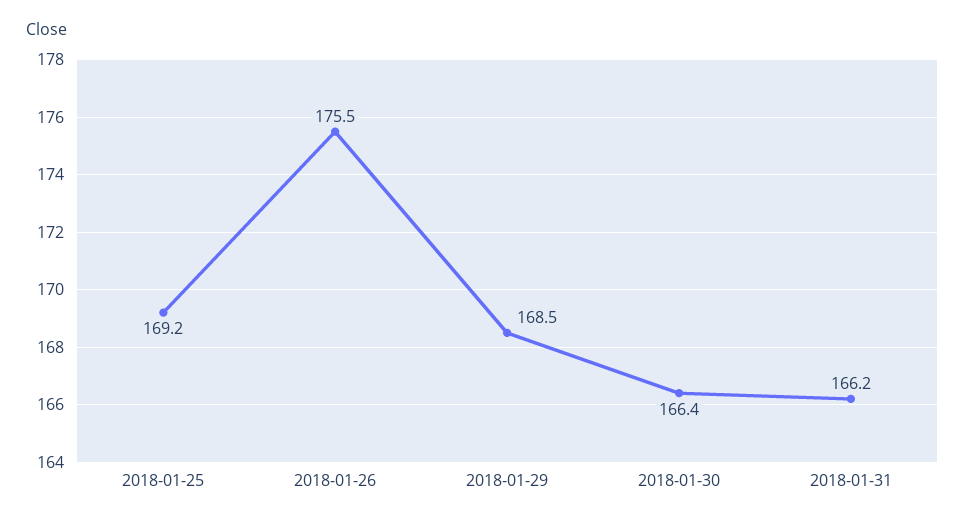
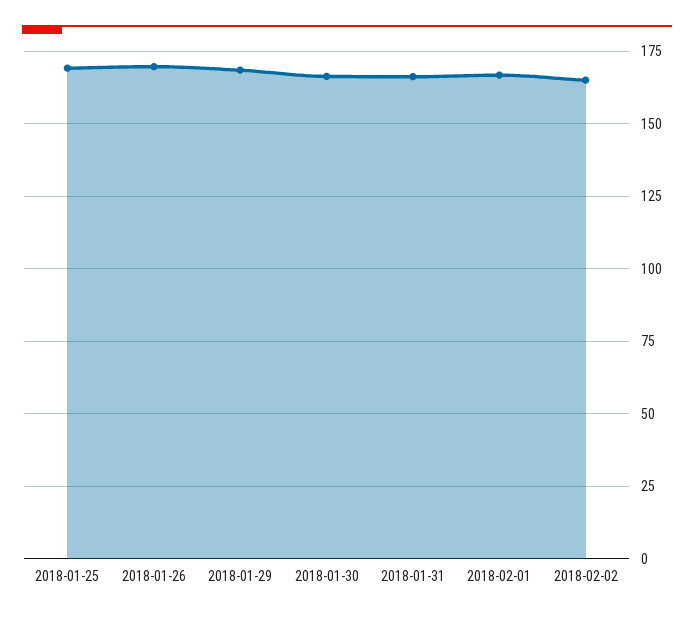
2018-01-26: 175.5 -> 170
2018-02-01: none -> 167.5
2018-02-02: none -> 165

